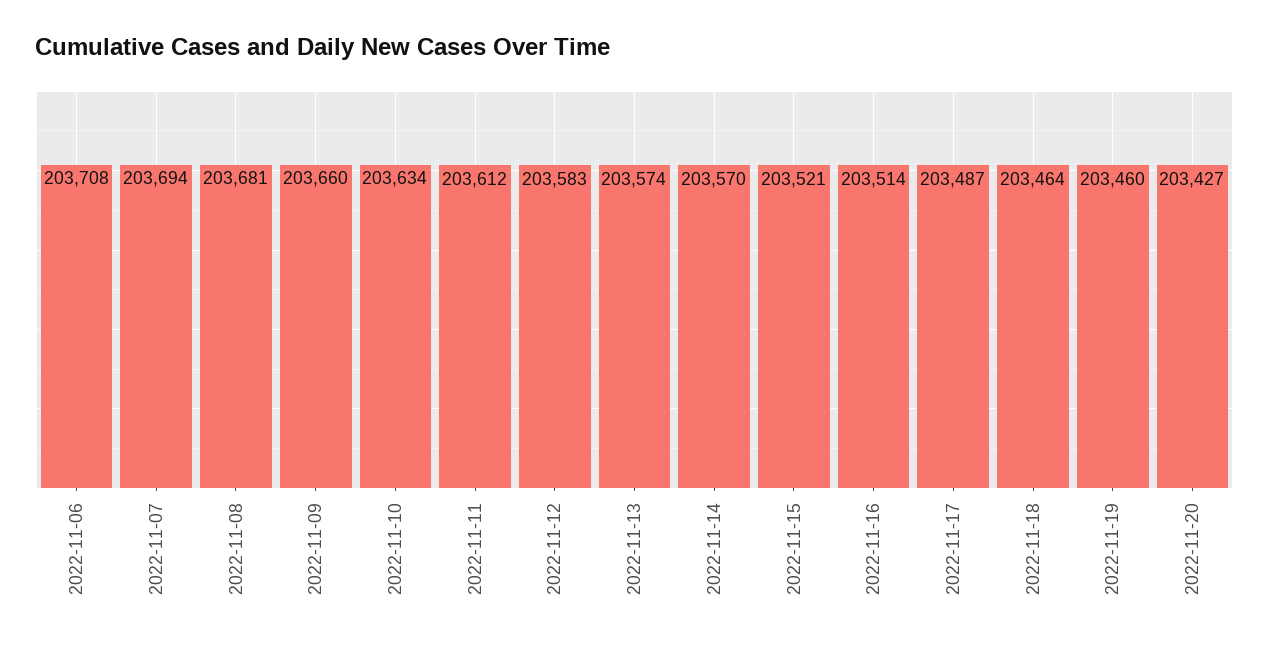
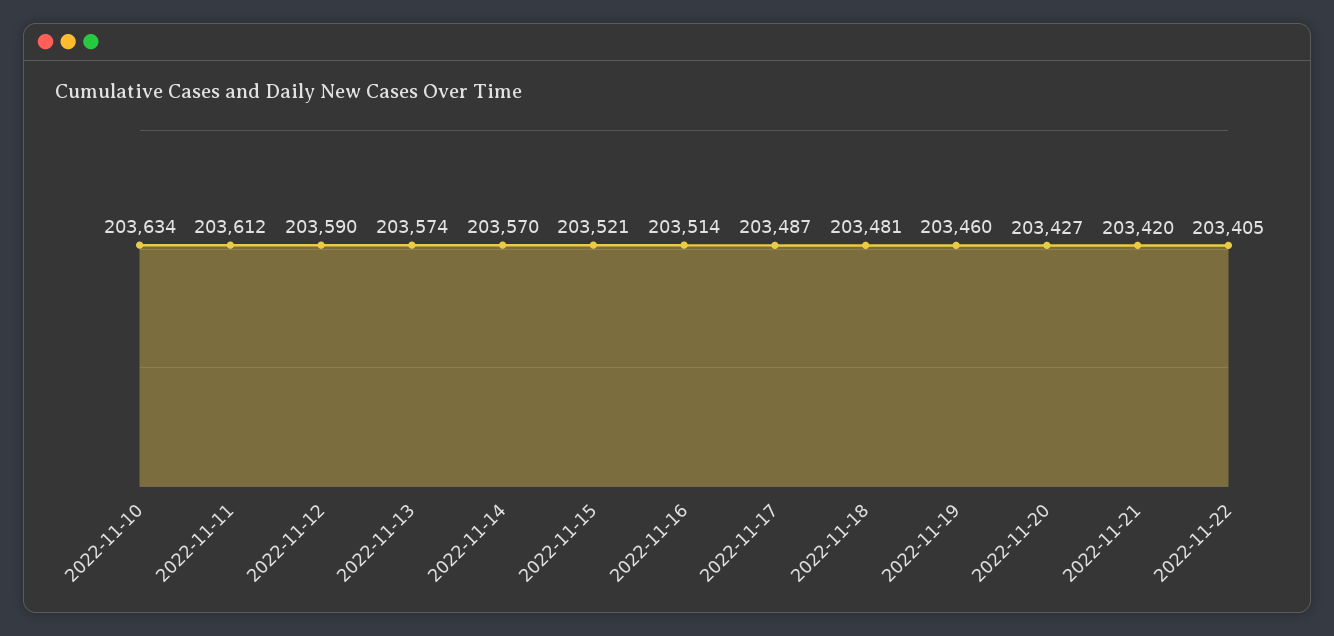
2022-11-06: 203708 -> none
2022-11-07: 203694 -> none
2022-11-08: 203681 -> none
2022-11-09: 203660 -> none
2022-11-12: 203583 -> 203590
2022-11-18: 203464 -> 203481
2022-11-21: none -> 203420
2022-11-22: none -> 203405

